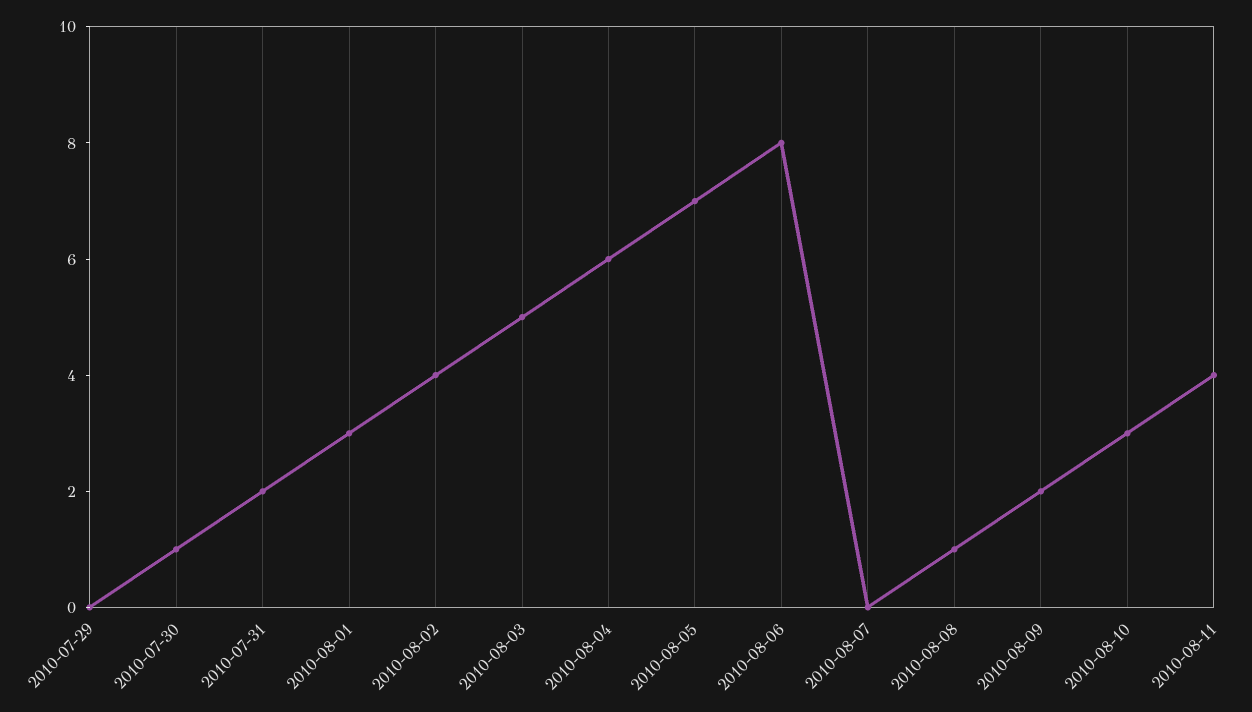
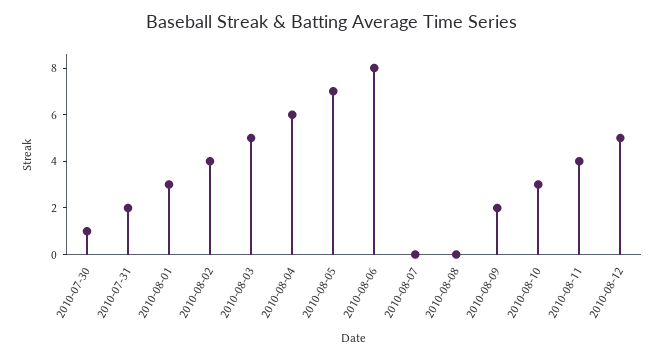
2010-07-29: 0 -> none
2010-08-08: 1 -> 0
2010-08-12: none -> 5

